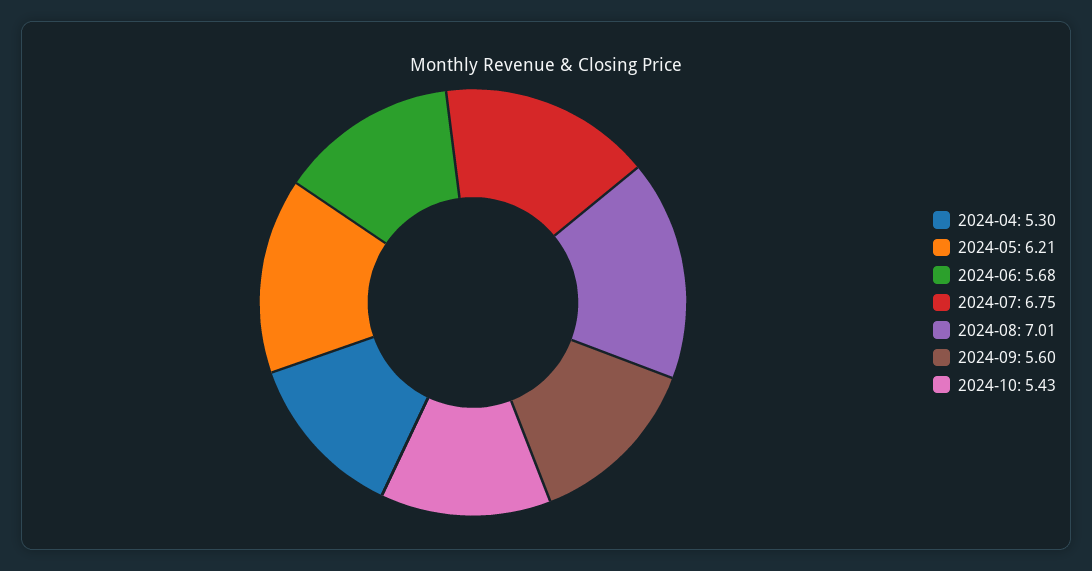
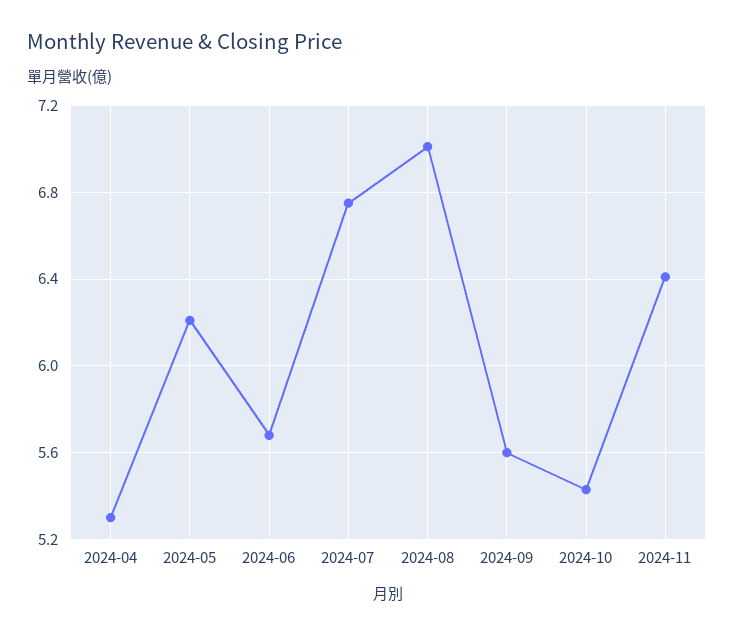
2024-11: none -> 6.4

